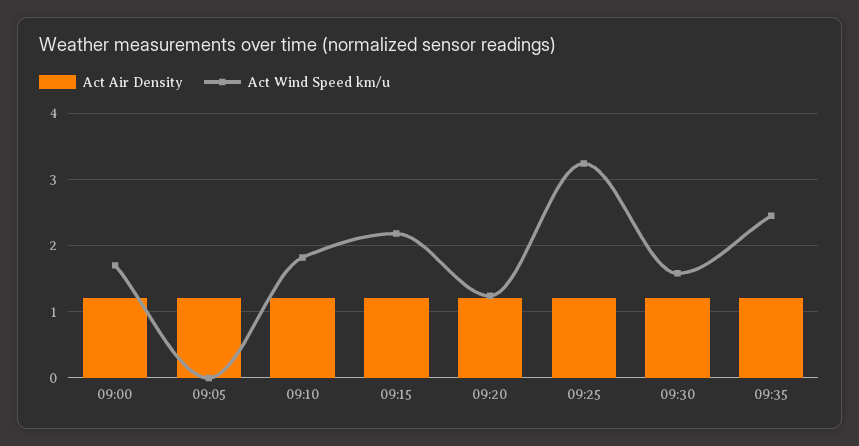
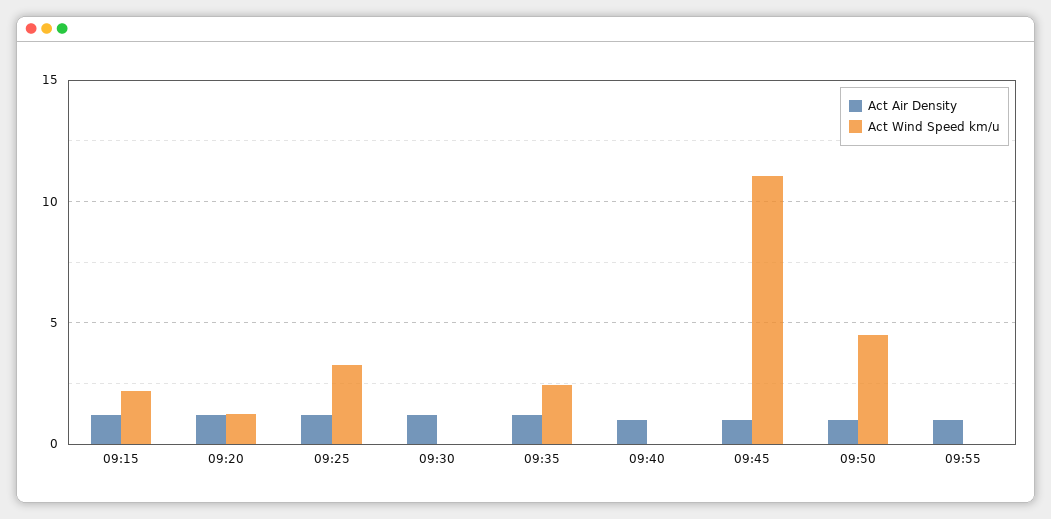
Act Air Density, 09:00: 1.2 -> none
Act Wind Speed km/u, 09:00: 1.7 -> none
Act Air Density, 09:05: 1.2 -> none
Act Wind Speed km/u, 09:05: 0 -> none
Act Air Density, 09:10: 1.2 -> none
Act Wind Speed km/u, 09:10: 1.8 -> none
Act Wind Speed km/u, 09:30: 1.6 -> 0
Act Air Density, 09:40: none -> 1
Act Wind Speed km/u, 09:40: none -> 0
Act Air Density, 09:45: none -> 1
Act Wind Speed km/u, 09:45: none -> 11
Act Air Density, 09:50: none -> 1
Act Wind Speed km/u, 09:50: none -> 4.5
Act Air Density, 09:55: none -> 1
Act Wind Speed km/u, 09:55: none -> 0

